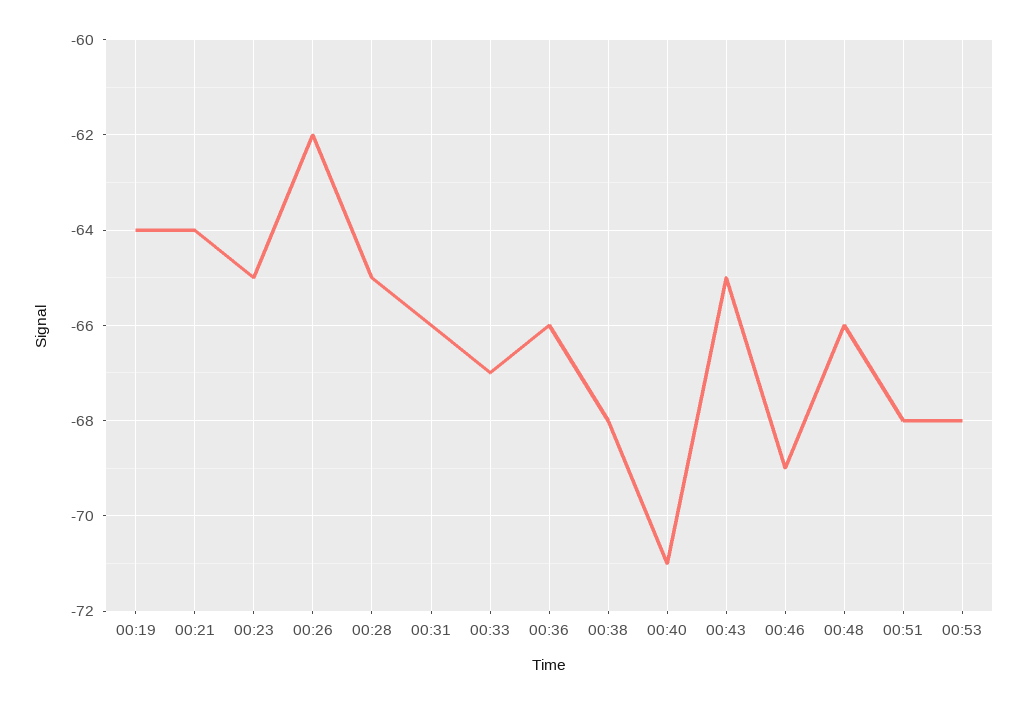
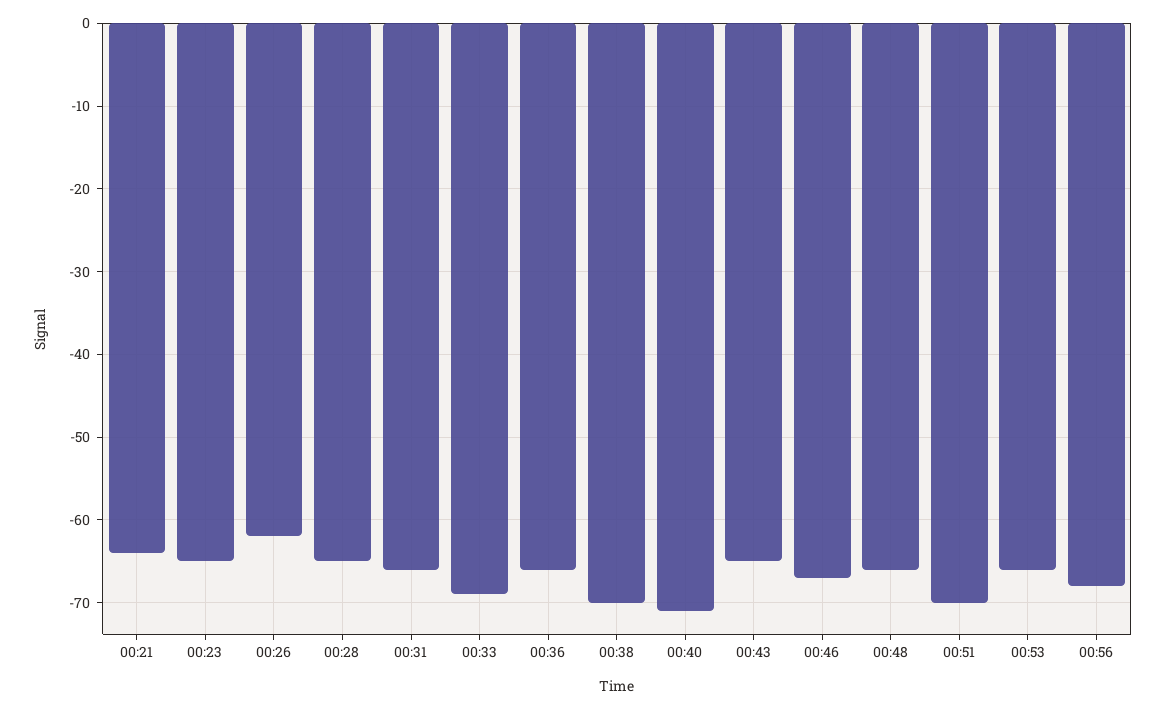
00:19: -64 -> none
00:33: -67 -> -69
00:38: -68 -> -70
00:46: -69 -> -67
00:51: -68 -> -70
00:53: -68 -> -66
00:56: none -> -68

